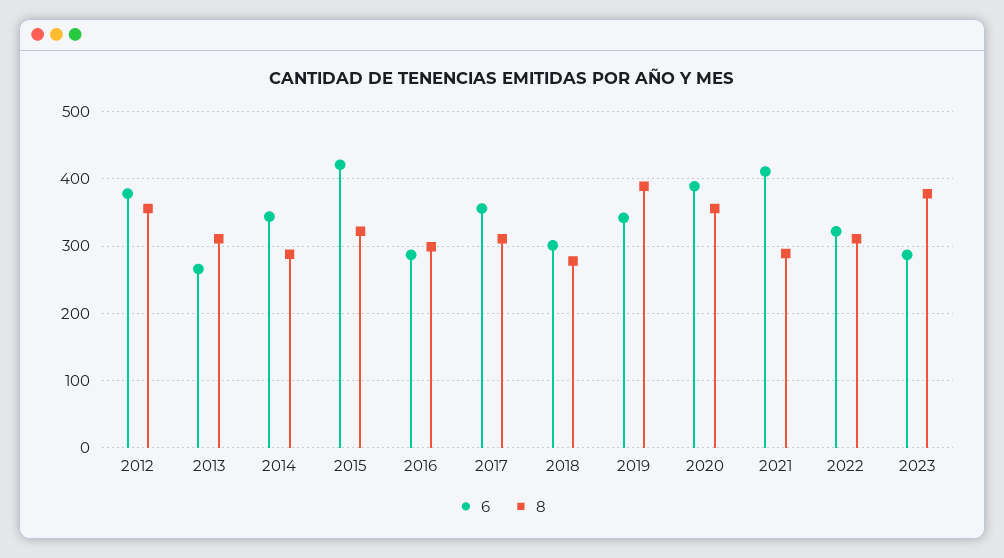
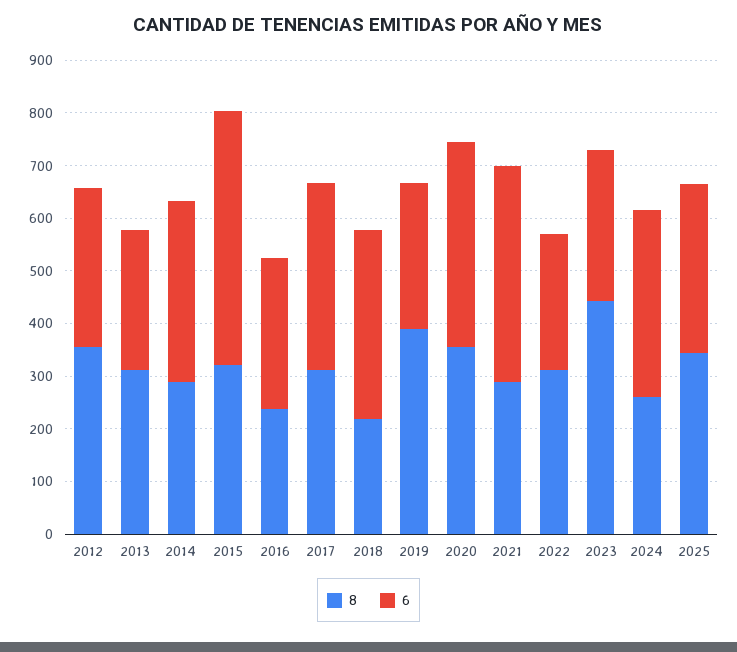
6, 2012: 380 -> 300
6, 2015: 420 -> 480
8, 2016: 300 -> 240
6, 2018: 300 -> 360
8, 2018: 280 -> 220
6, 2019: 340 -> 280
6, 2022: 320 -> 260
8, 2023: 380 -> 440
8, 2024: none -> 260
6, 2024: none -> 360
8, 2025: none -> 340
6, 2025: none -> 320

